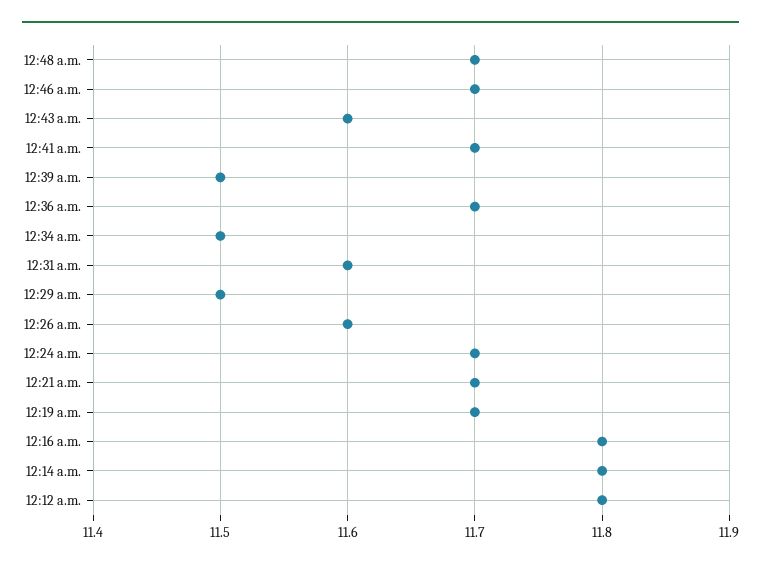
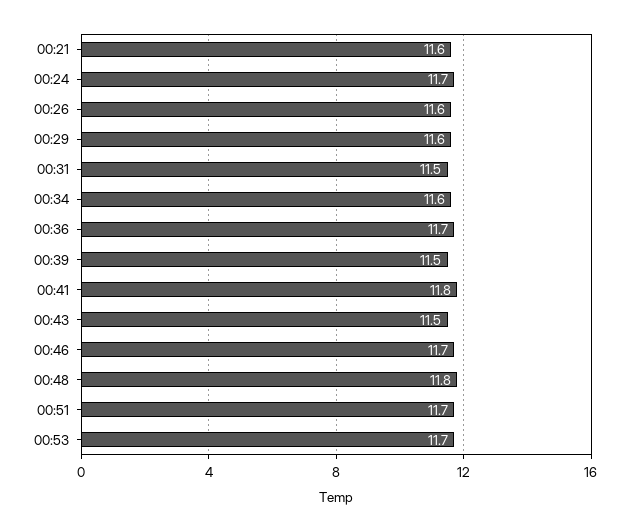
12:48 a.m.: 11.7 -> 11.8
12:43 a.m.: 11.6 -> 11.5
12:41 a.m.: 11.7 -> 11.8
12:34 a.m.: 11.5 -> 11.6
12:31 a.m.: 11.6 -> 11.5
12:29 a.m.: 11.5 -> 11.6
12:21 a.m.: 11.7 -> 11.6
12:19 a.m.: 11.7 -> none
12:16 a.m.: 11.8 -> none
12:14 a.m.: 11.8 -> none
12:12 a.m.: 11.8 -> none
00:51: none -> 11.7
00:53: none -> 11.7

